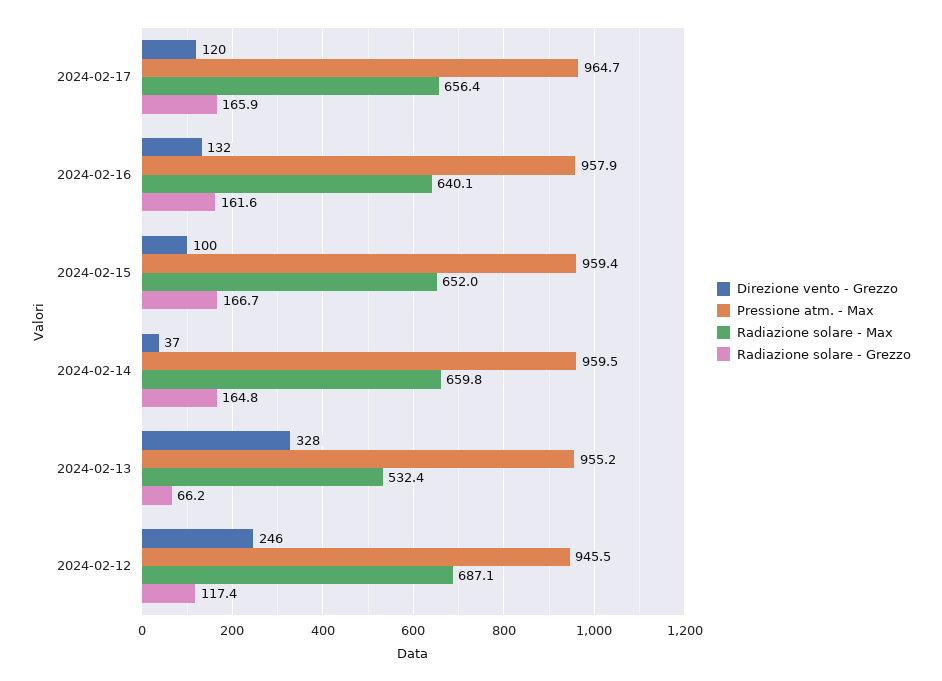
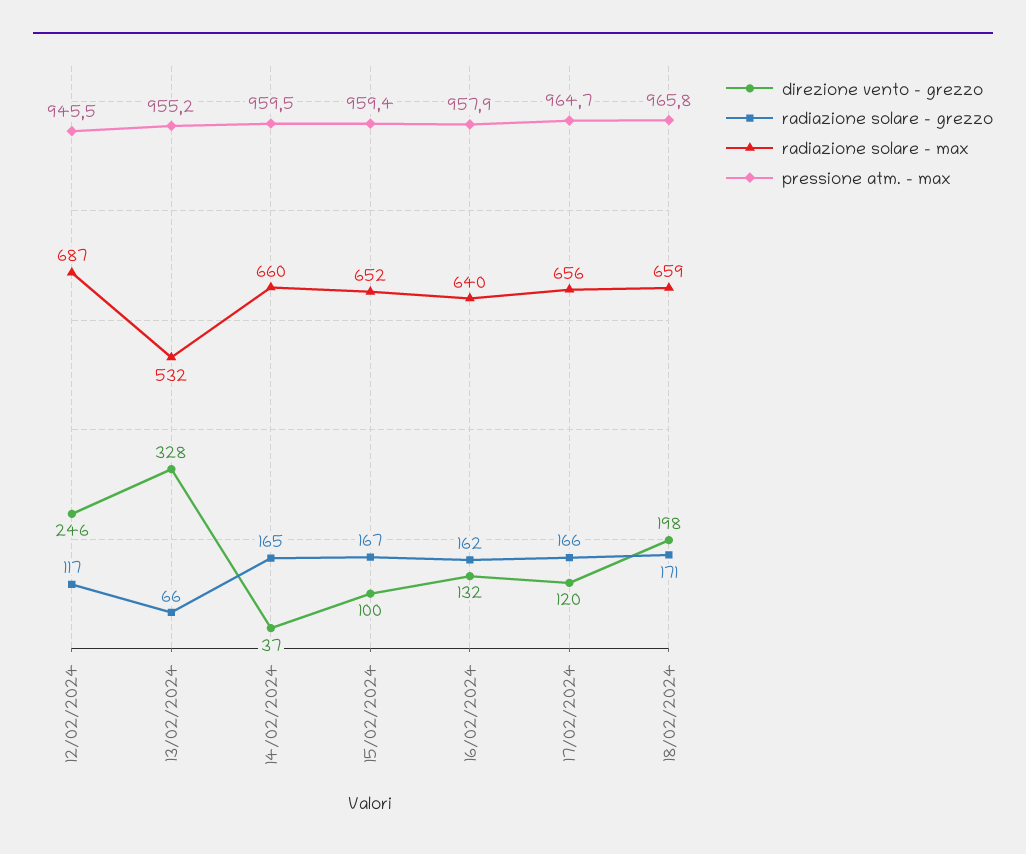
Direzione vento - Grezzo, 18/02/2024: none -> 198
Radiazione solare - Grezzo, 18/02/2024: none -> 171
Radiazione solare - Max, 18/02/2024: none -> 659
Pressione atm. - Max, 18/02/2024: none -> 965.8

